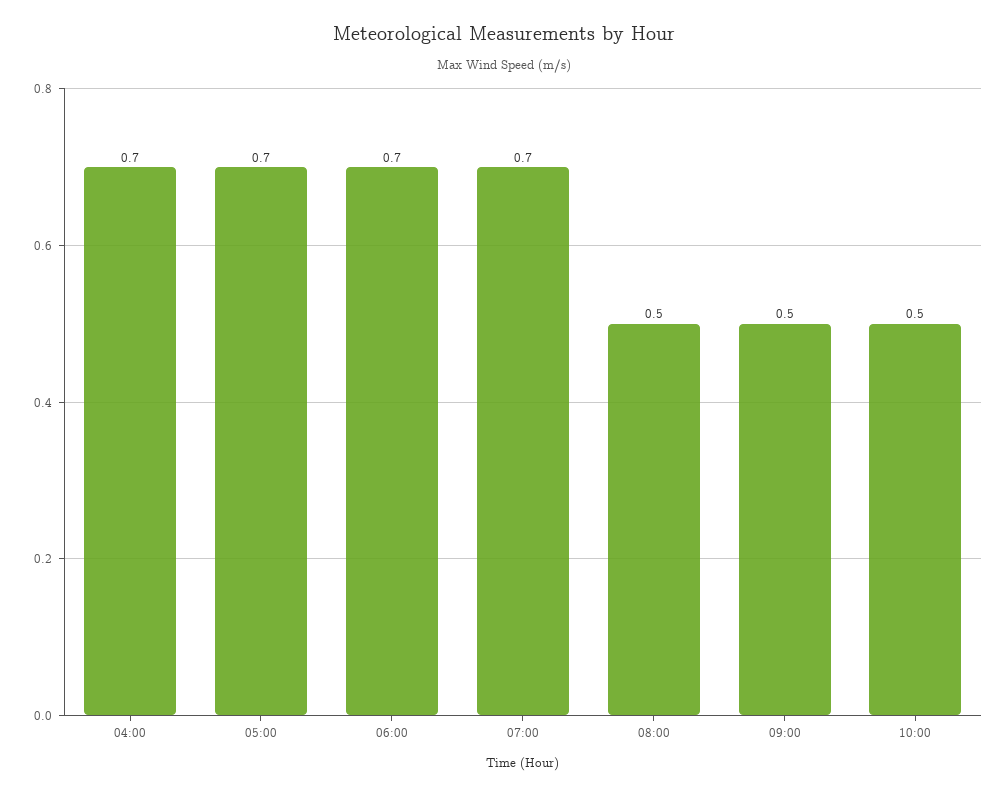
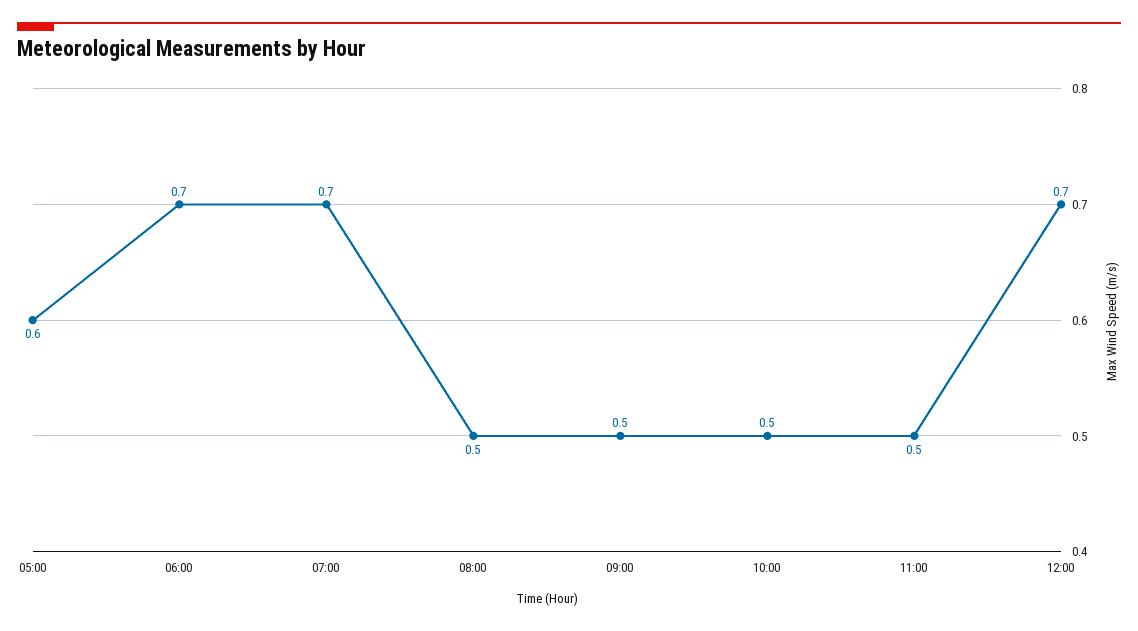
04:00: 0.7 -> none
05:00: 0.7 -> 0.6
11:00: none -> 0.5
12:00: none -> 0.7

